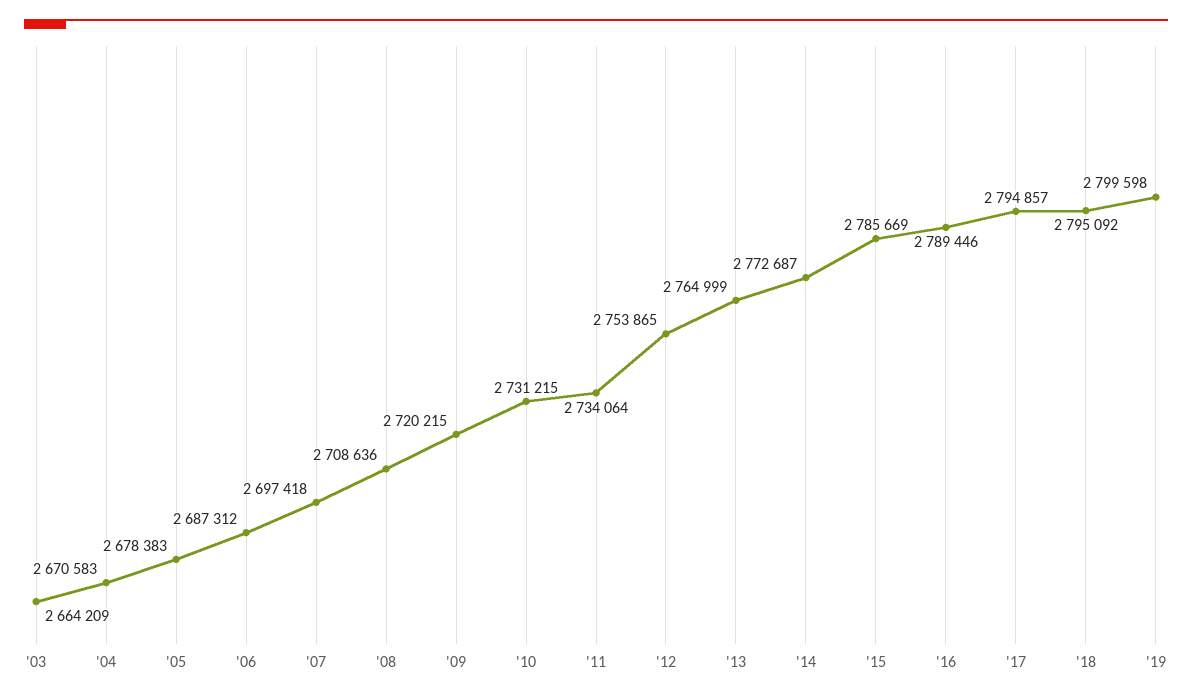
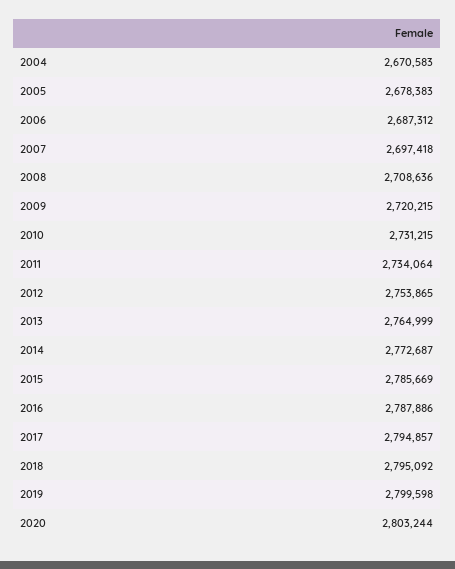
'03: 2664209 -> none
'16: 2789446 -> 2787886
2020: none -> 2803244

